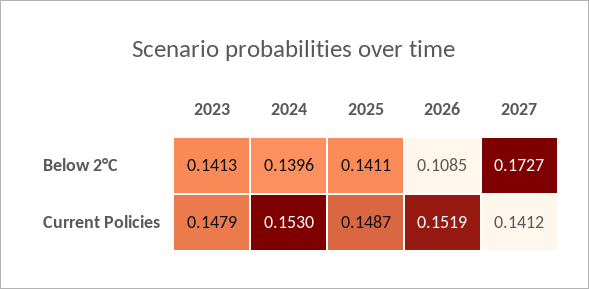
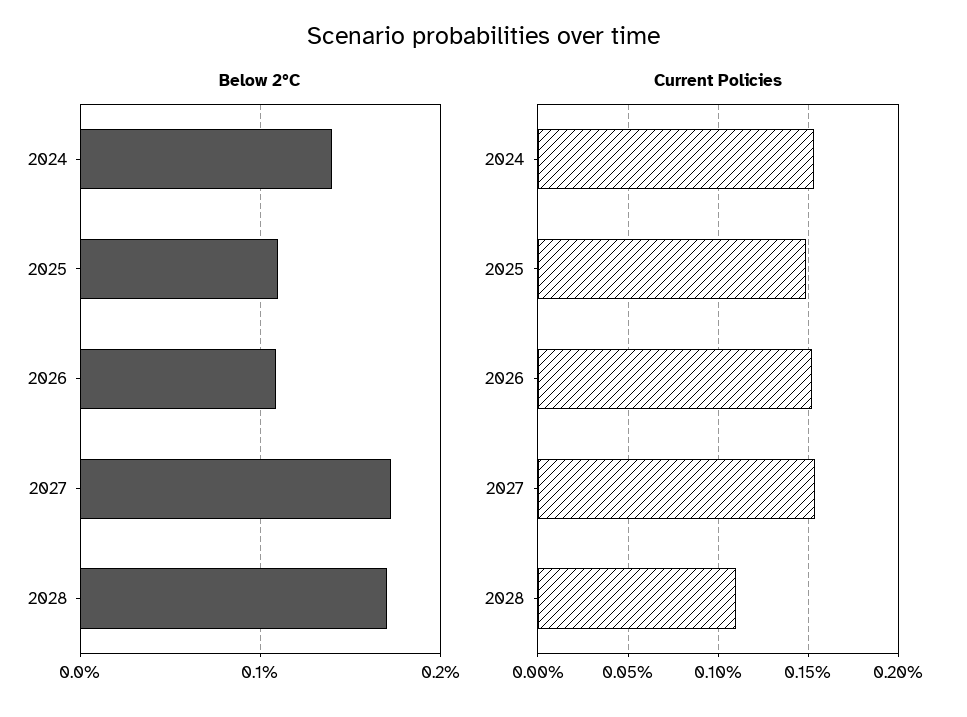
Below 2°C, 2023: 0.1413 -> none
Below 2°C, 2025: 0.1411 -> 0.11
Current Policies, 2023: 0.1479 -> none
Current Policies, 2027: 0.1412 -> 0.155
Below 2°C, 2028: none -> 0.17
Current Policies, 2028: none -> 0.11

